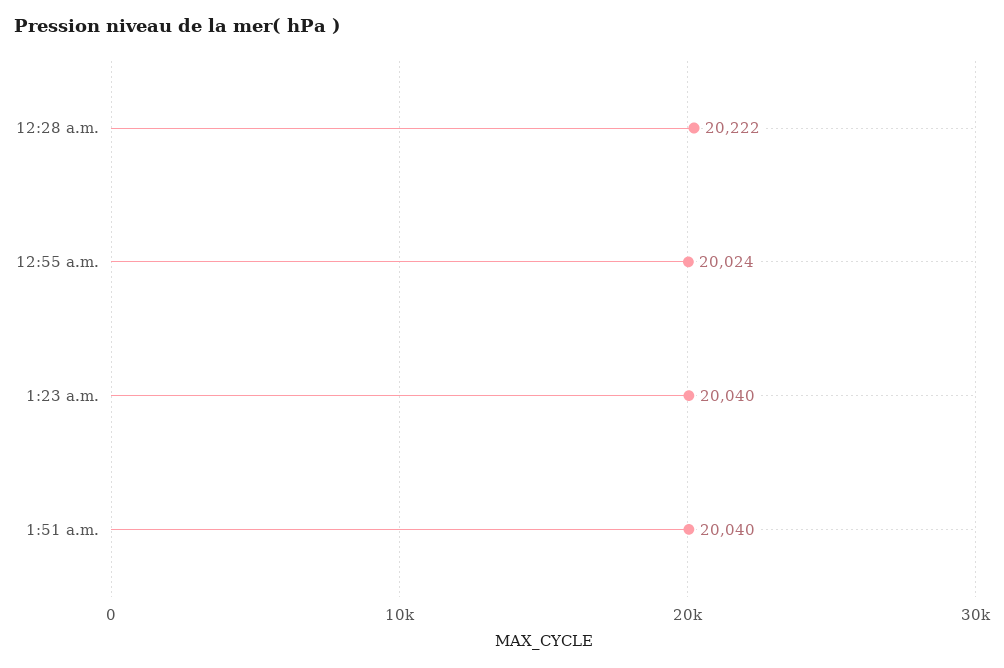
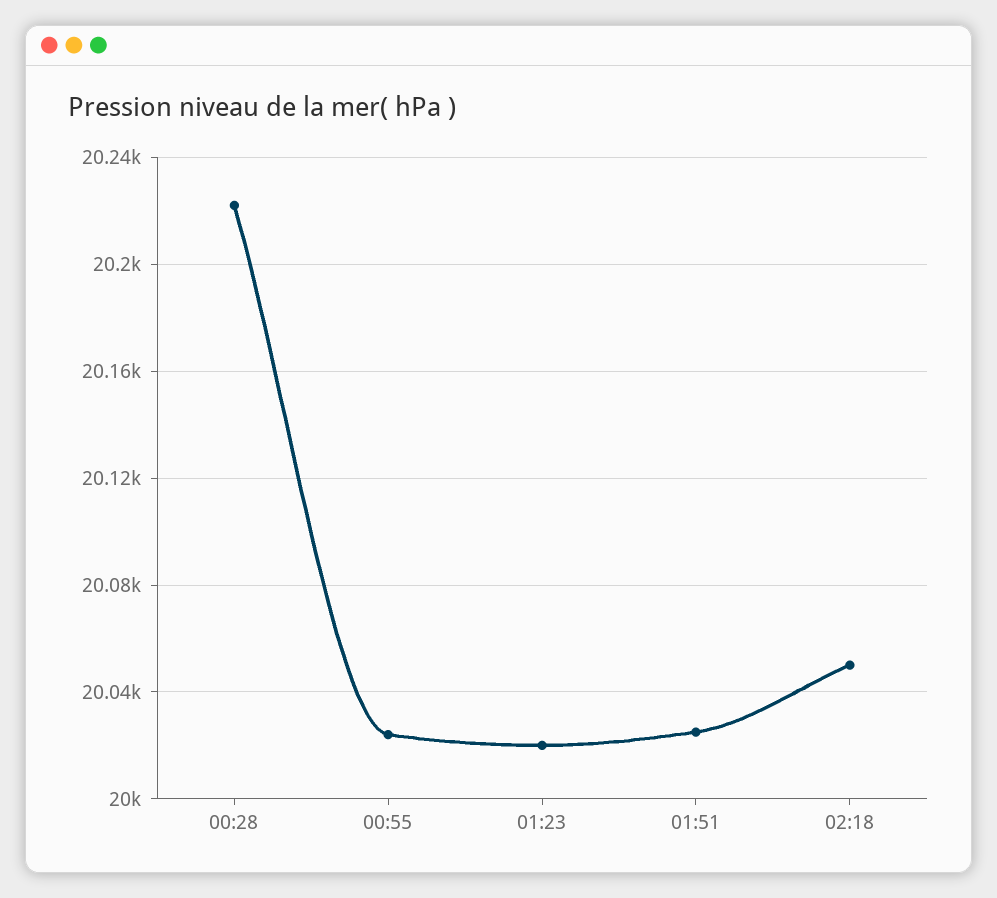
1:23 a.m.: 20040 -> 20020
1:51 a.m.: 20040 -> 20025
02:18: none -> 20050

